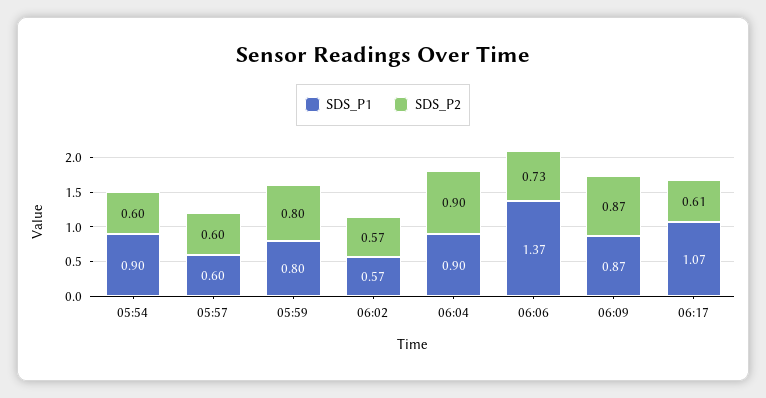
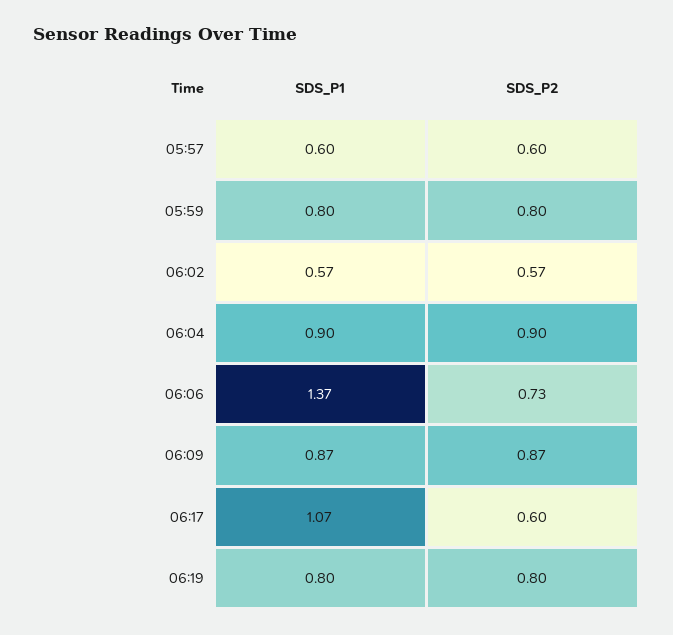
SDS_P1, 05:54: 0.9 -> none
SDS_P2, 05:54: 0.6 -> none
SDS_P2, 06:17: 0.61 -> 0.6
SDS_P1, 06:19: none -> 0.8
SDS_P2, 06:19: none -> 0.8

